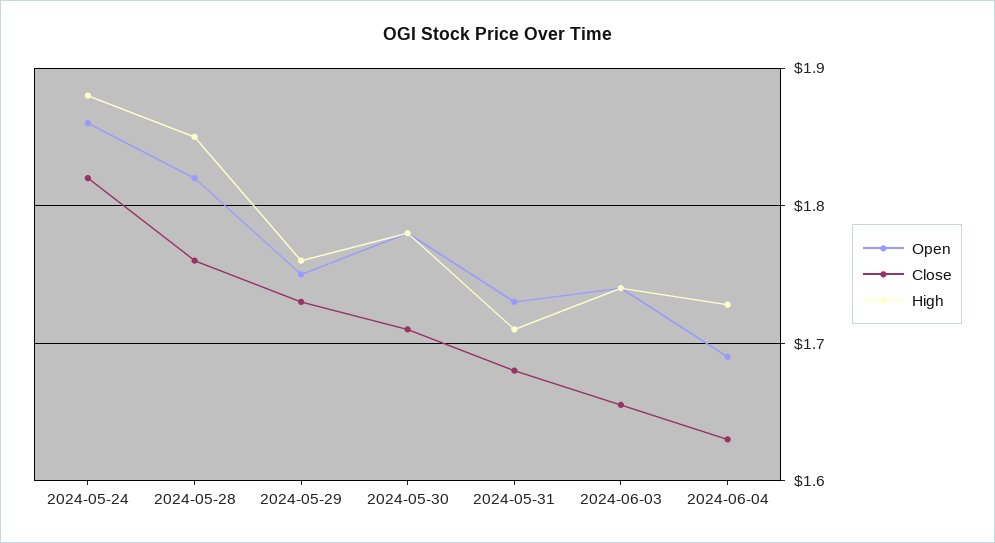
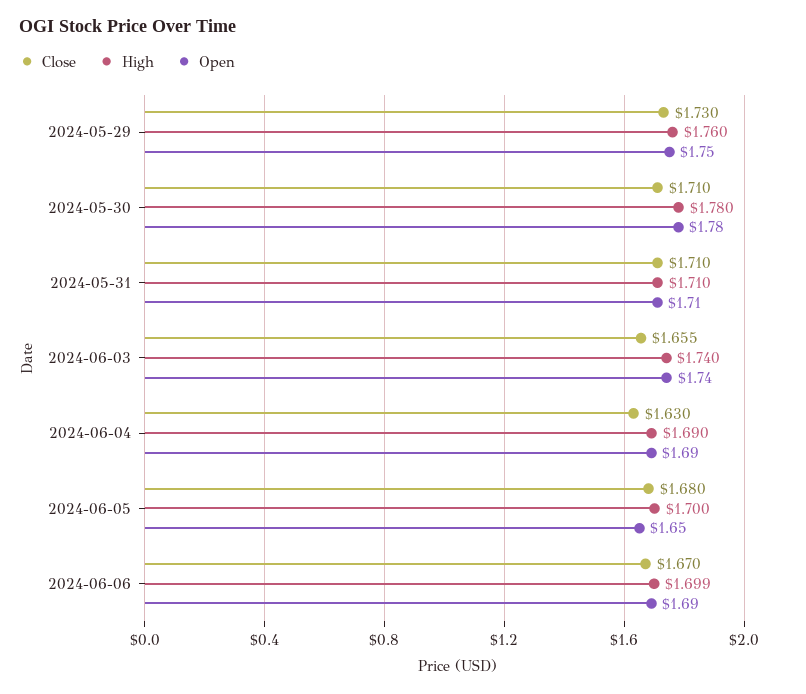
Open, 2024-05-24: 1.86 -> none
Close, 2024-05-24: 1.82 -> none
High, 2024-05-24: 1.88 -> none
Open, 2024-05-28: 1.82 -> none
Close, 2024-05-28: 1.76 -> none
High, 2024-05-28: 1.85 -> none
Open, 2024-05-31: 1.73 -> 1.71
Close, 2024-05-31: 1.68 -> 1.71
High, 2024-06-04: 1.73 -> 1.69
Close, 2024-06-05: none -> 1.68
High, 2024-06-05: none -> 1.7
Open, 2024-06-05: none -> 1.65
Close, 2024-06-06: none -> 1.67
High, 2024-06-06: none -> 1.699
Open, 2024-06-06: none -> 1.69

